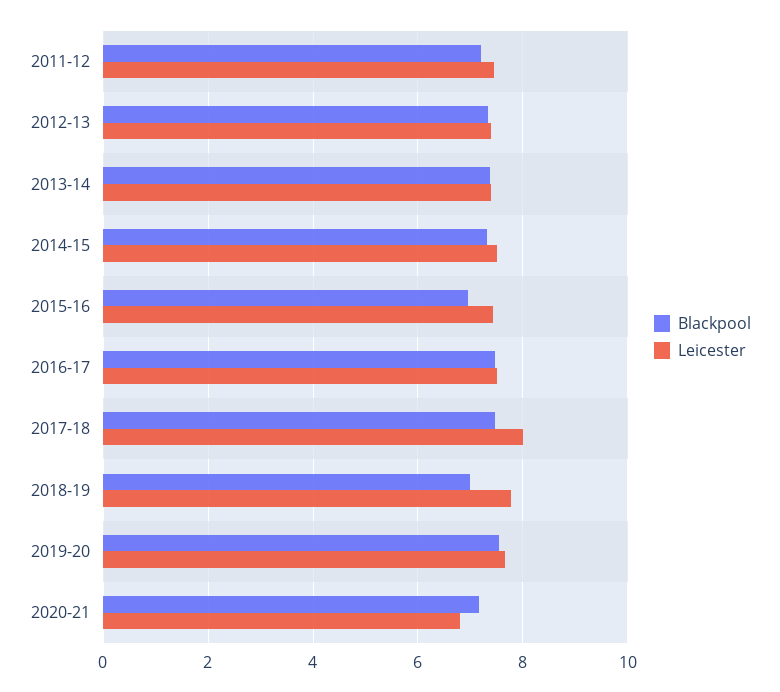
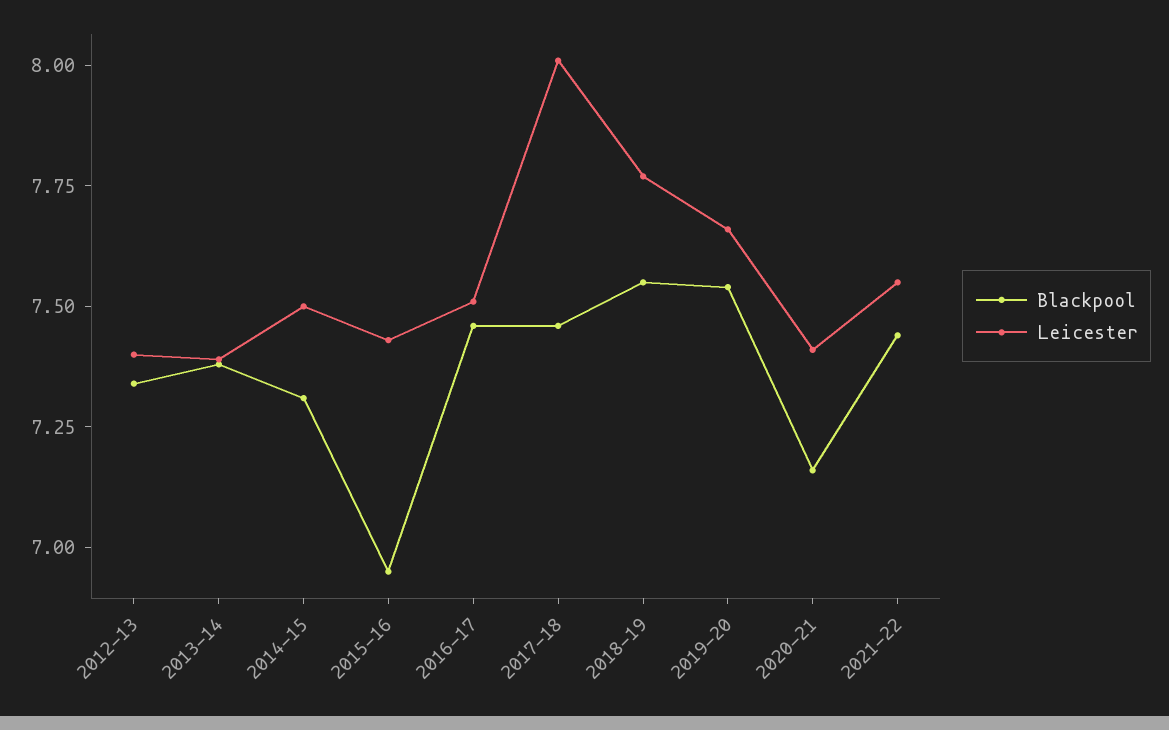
Blackpool, 2011-12: 7.2 -> none
Leicester, 2011-12: 7.4 -> none
Blackpool, 2018-19: 7 -> 7.55
Leicester, 2020-21: 6.8 -> 7.4
Blackpool, 2021-22: none -> 7.45
Leicester, 2021-22: none -> 7.55

